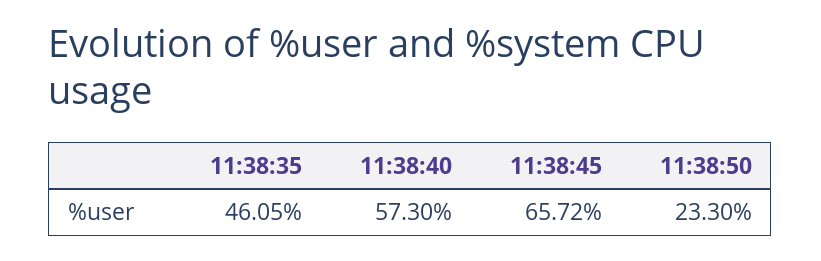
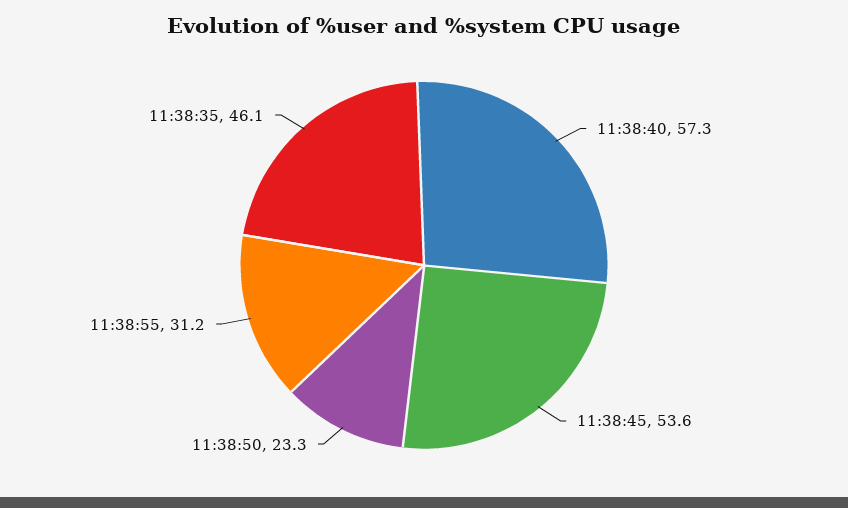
11:38:45: 65.72 -> 53.6
11:38:55: none -> 31.2

